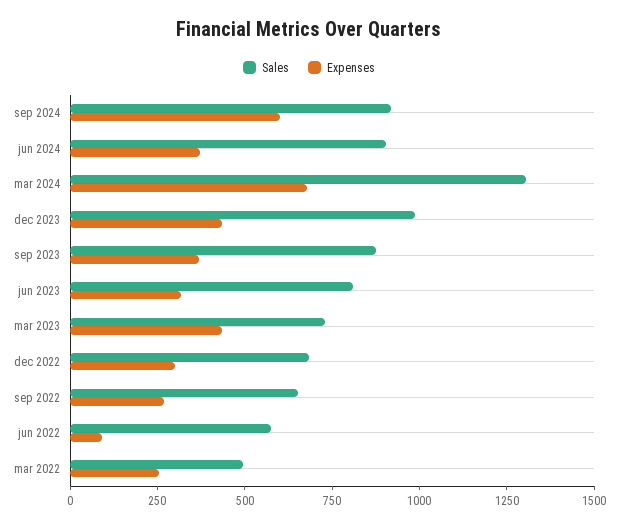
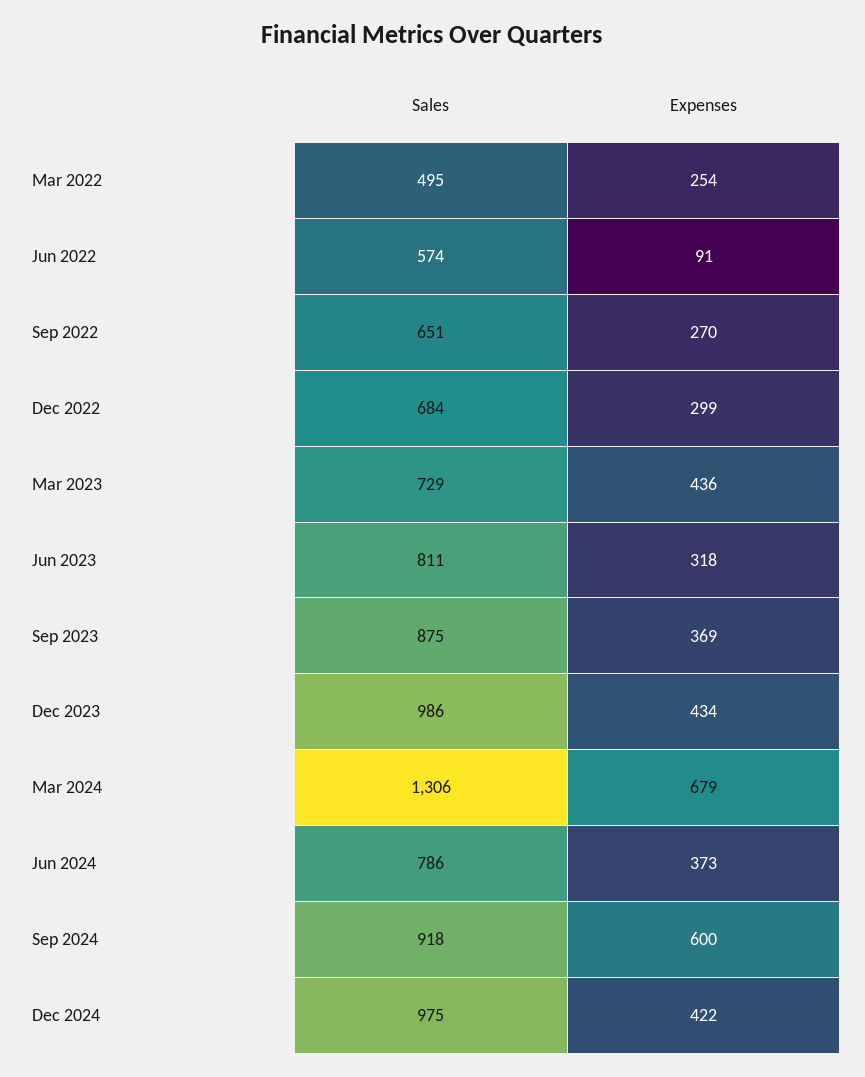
Sales, jun 2024: 900 -> 786
Sales, Dec 2024: none -> 975
Expenses, Dec 2024: none -> 422

